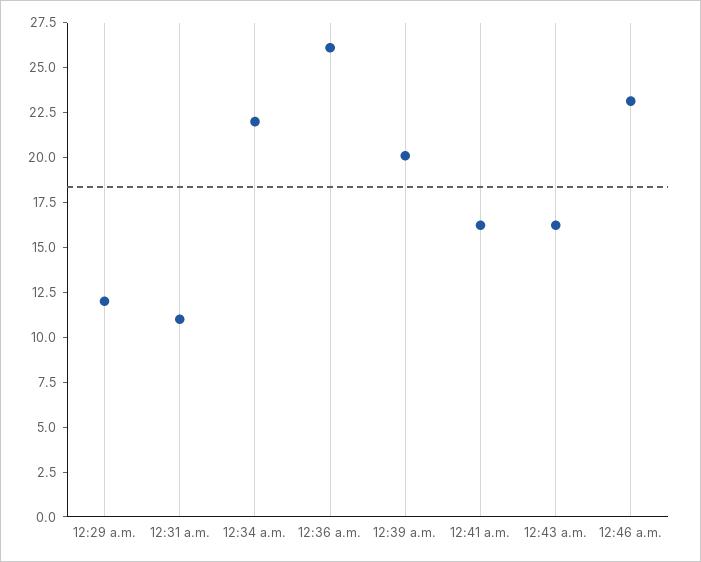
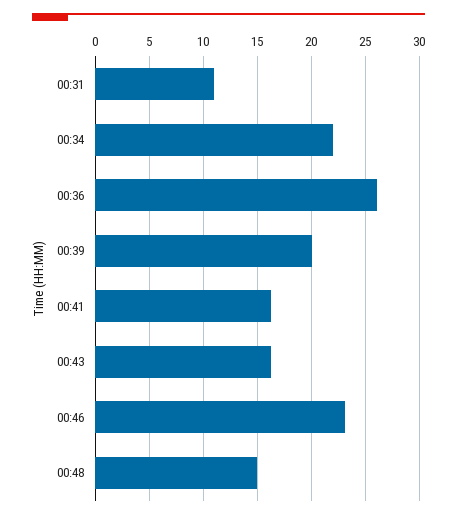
12:29 a.m.: 12 -> none
00:48: none -> 15

